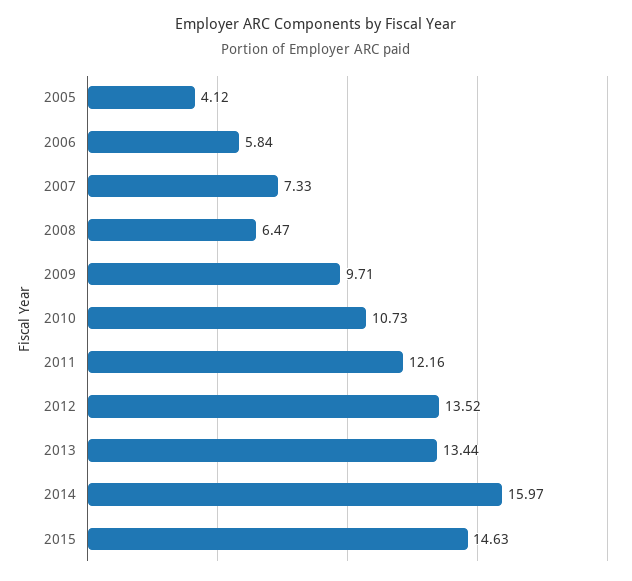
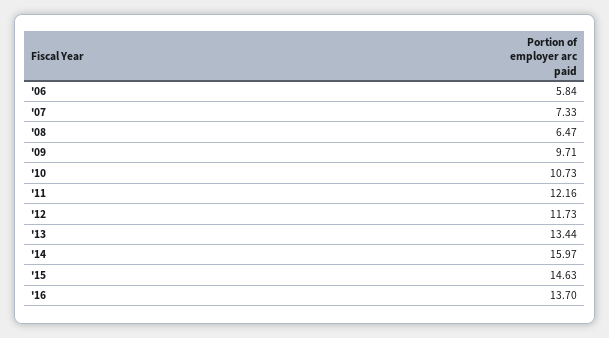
2005: 4.12 -> none
2012: 13.52 -> 11.73
'16: none -> 13.7

